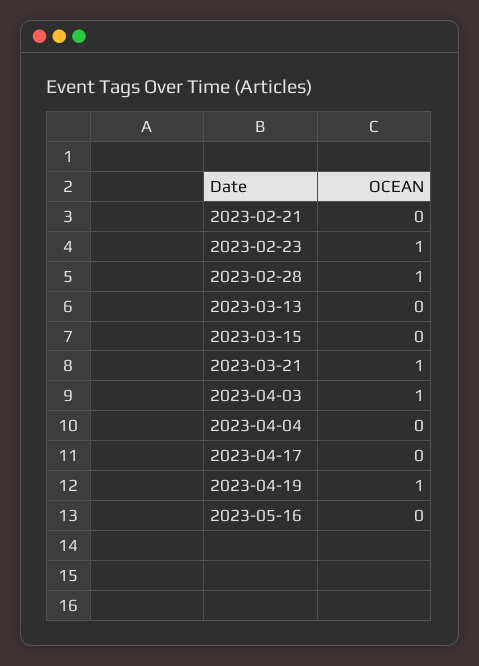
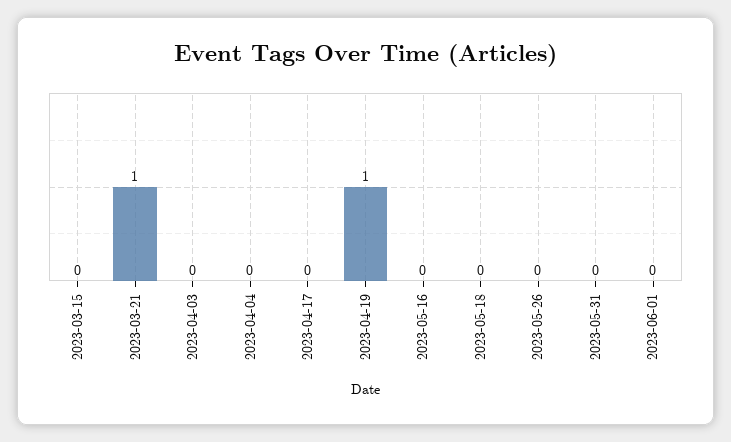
2023-02-21: 0 -> none
2023-02-23: 1 -> none
2023-02-28: 1 -> none
2023-03-13: 0 -> none
2023-04-03: 1 -> 0
2023-05-18: none -> 0
2023-05-26: none -> 0
2023-05-31: none -> 0
2023-06-01: none -> 0

